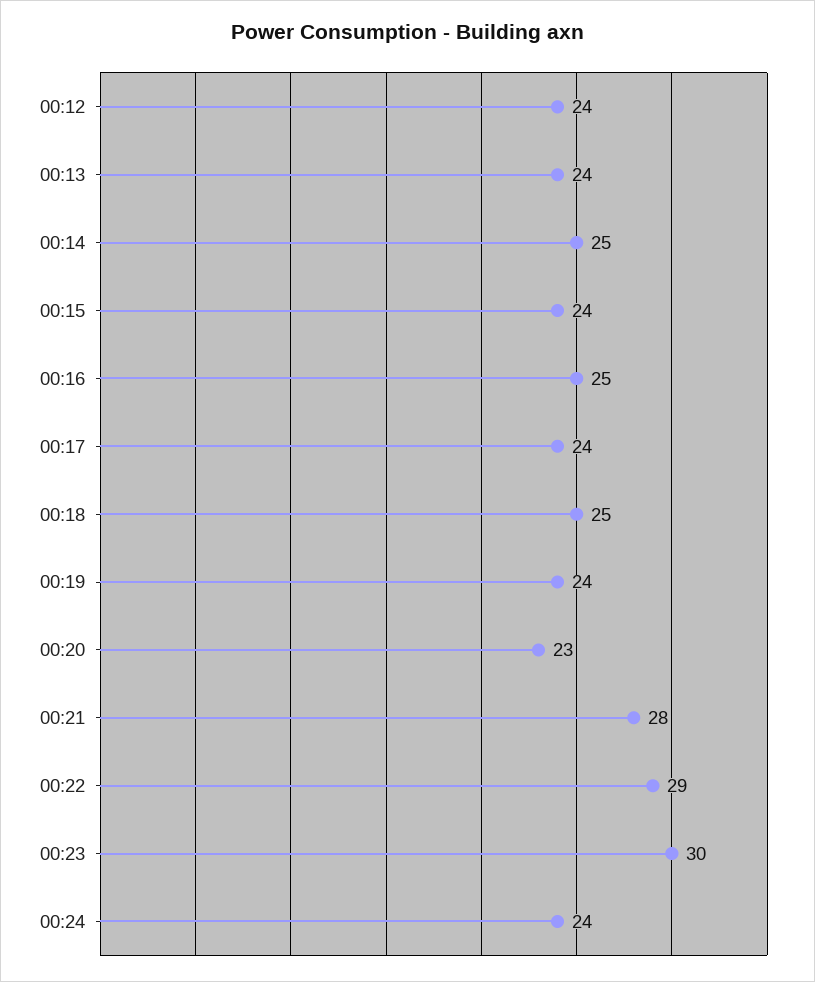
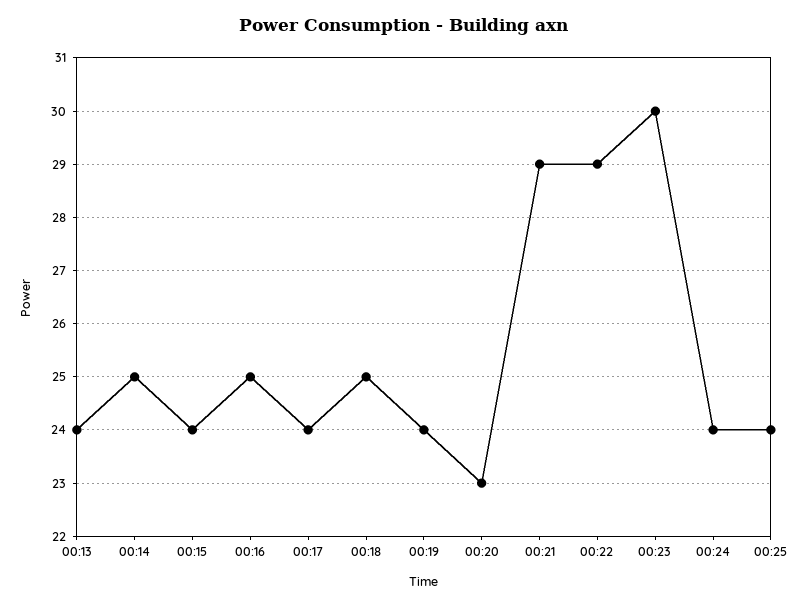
00:12: 24 -> none
00:21: 28 -> 29
00:25: none -> 24

